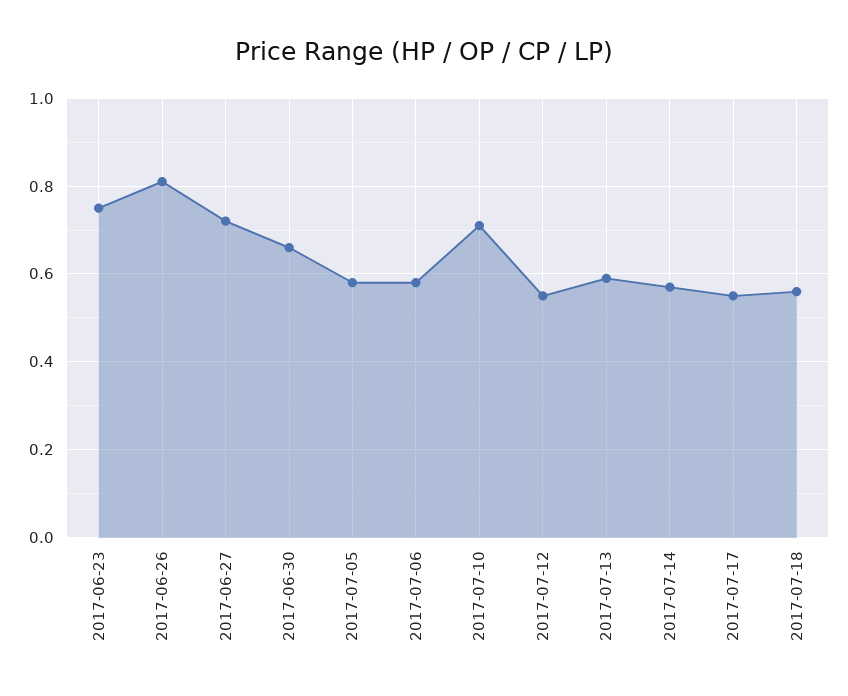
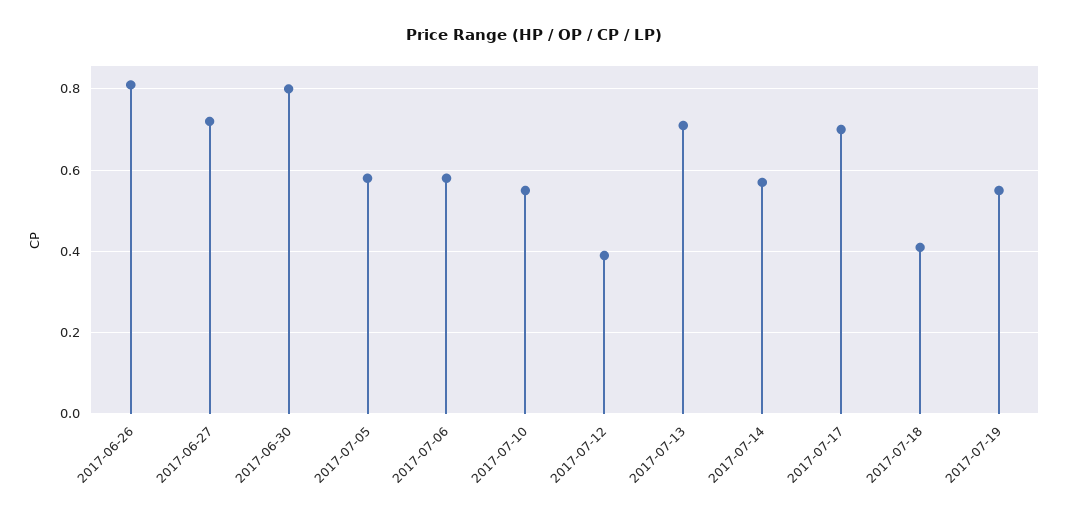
2017-06-23: 0.75 -> none
2017-06-30: 0.65 -> 0.8
2017-07-10: 0.7 -> 0.55
2017-07-12: 0.55 -> 0.4
2017-07-13: 0.6 -> 0.7
2017-07-17: 0.55 -> 0.7
2017-07-18: 0.55 -> 0.4
2017-07-19: none -> 0.55

